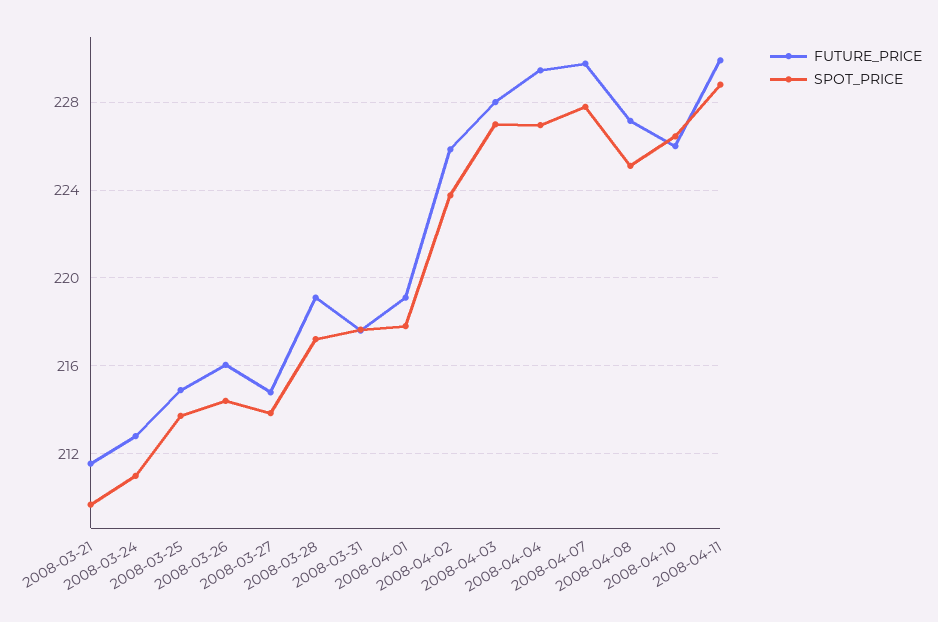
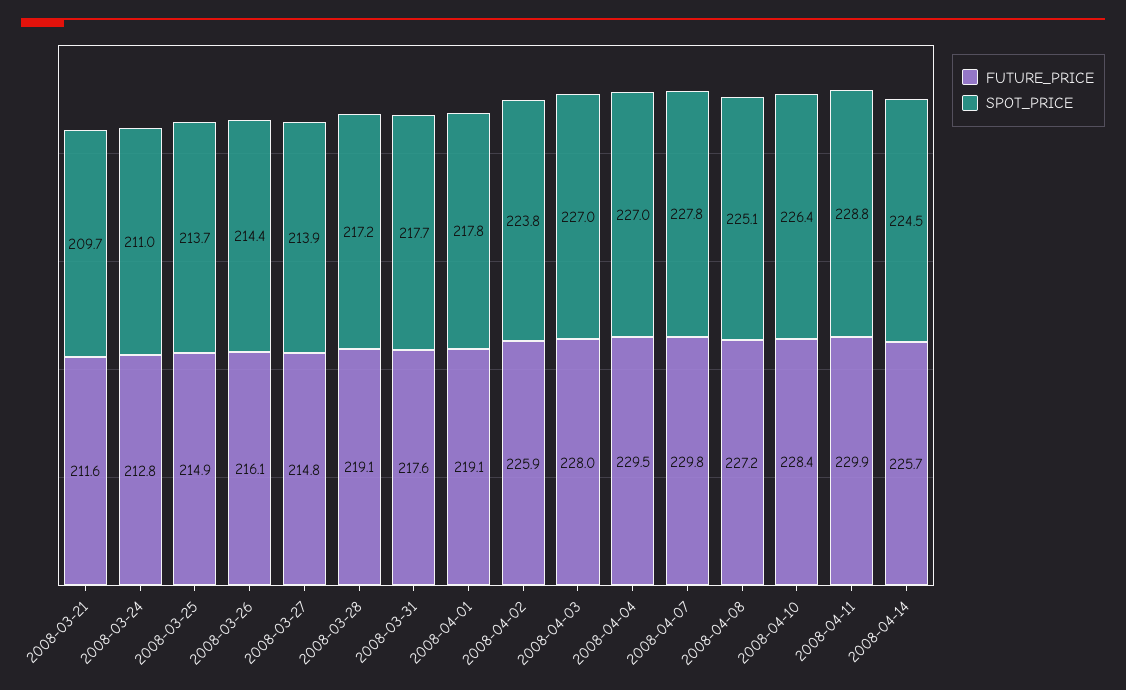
FUTURE_PRICE, 2008-04-10: 226 -> 228.4
FUTURE_PRICE, 2008-04-14: none -> 225.7
SPOT_PRICE, 2008-04-14: none -> 224.5

